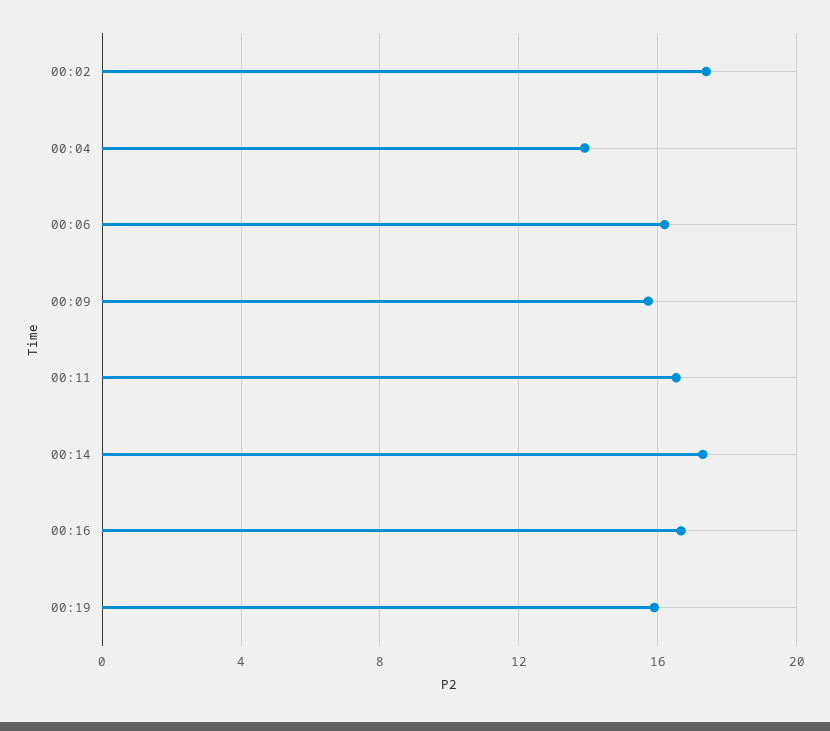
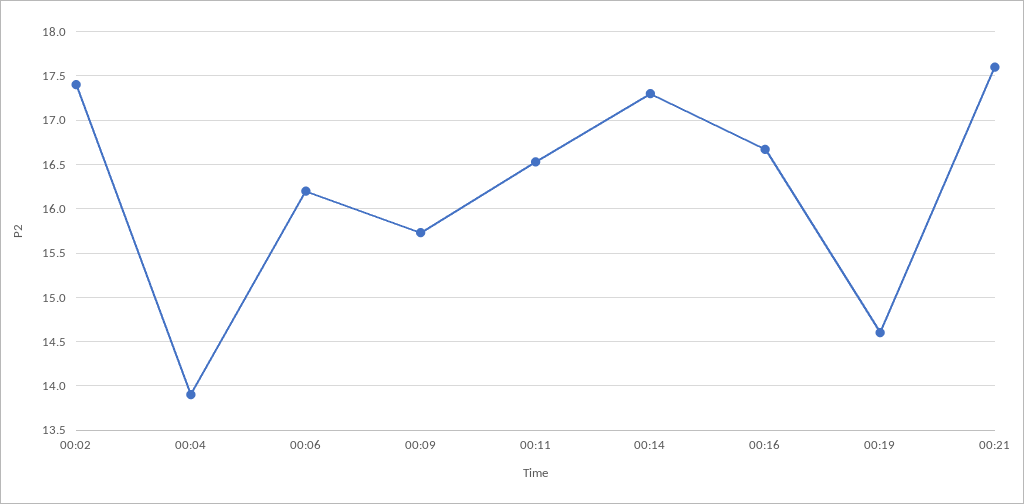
00:19: 16 -> 14.6
00:21: none -> 17.6

